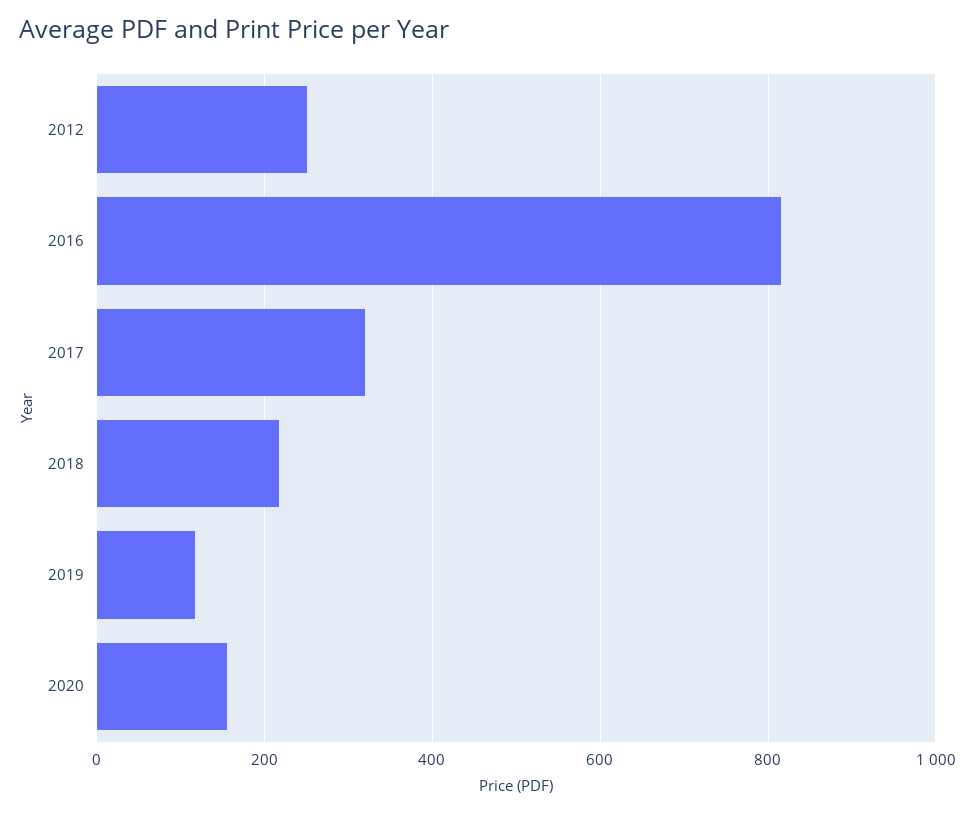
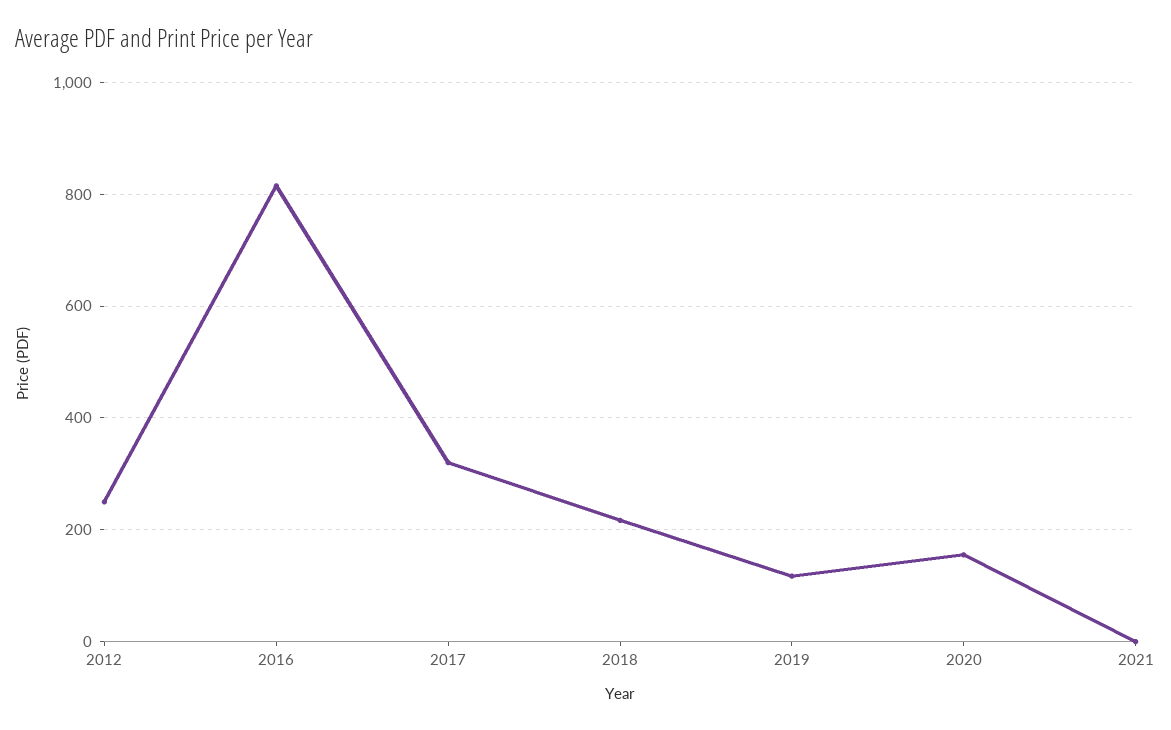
2021: none -> 0

